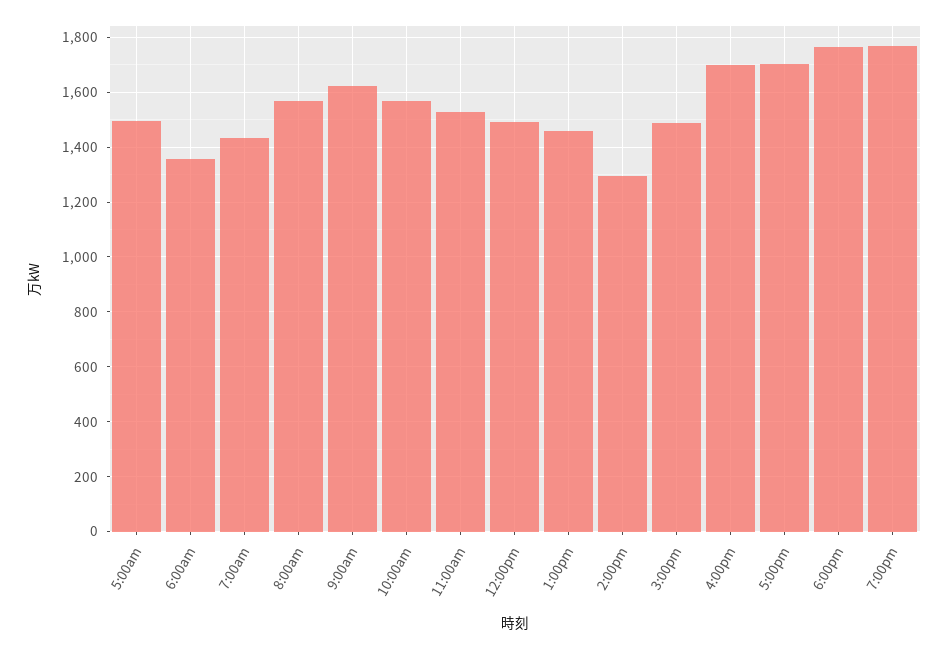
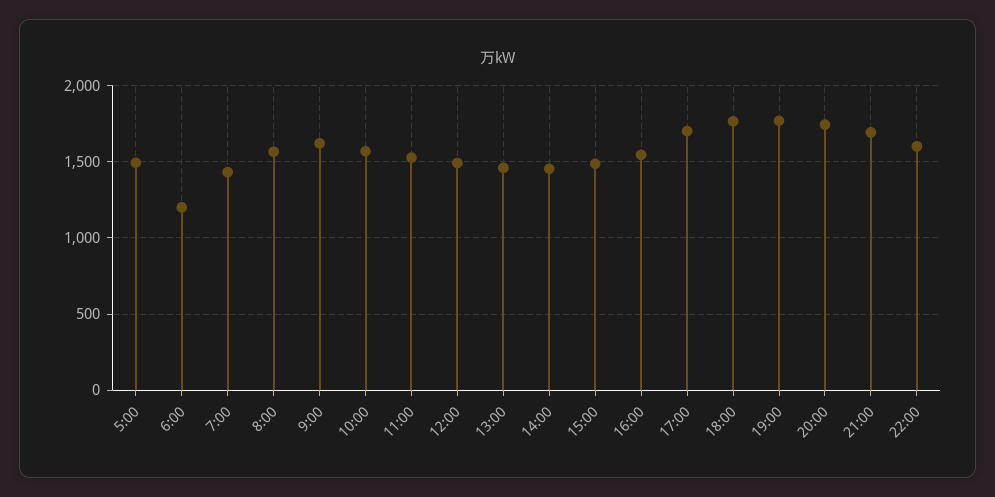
6:00am: 1350 -> 1200
2:00pm: 1300 -> 1450
4:00pm: 1700 -> 1550
20:00: none -> 1750
21:00: none -> 1700
22:00: none -> 1600

